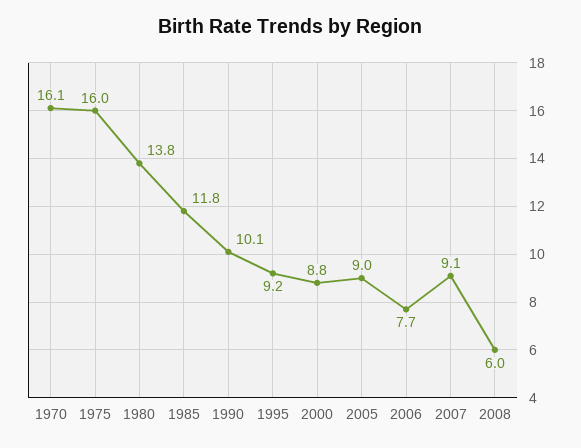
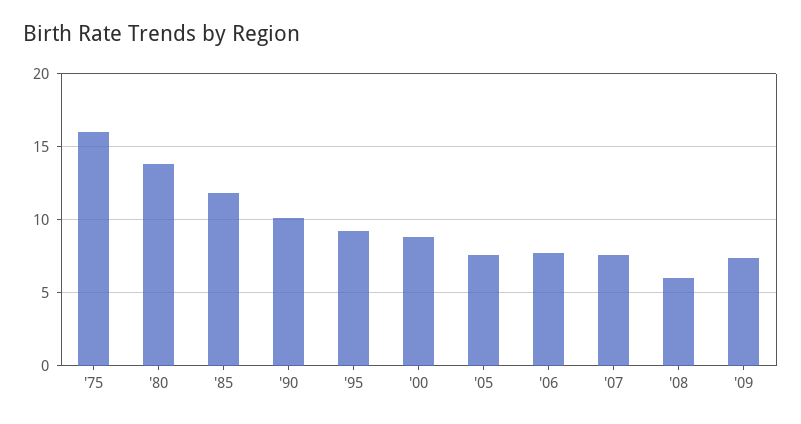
1970: 16.1 -> none
2005: 9 -> 7.5
2007: 9.1 -> 7.5
'09: none -> 7.5

